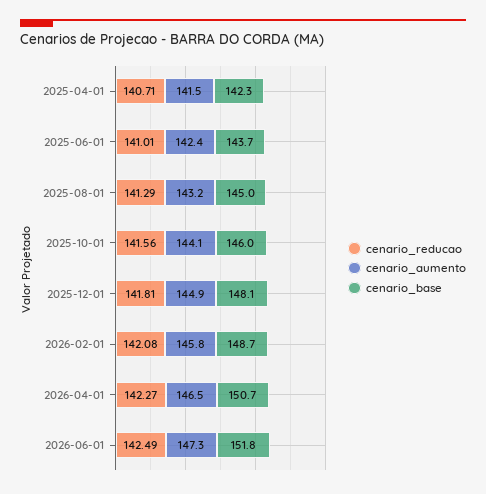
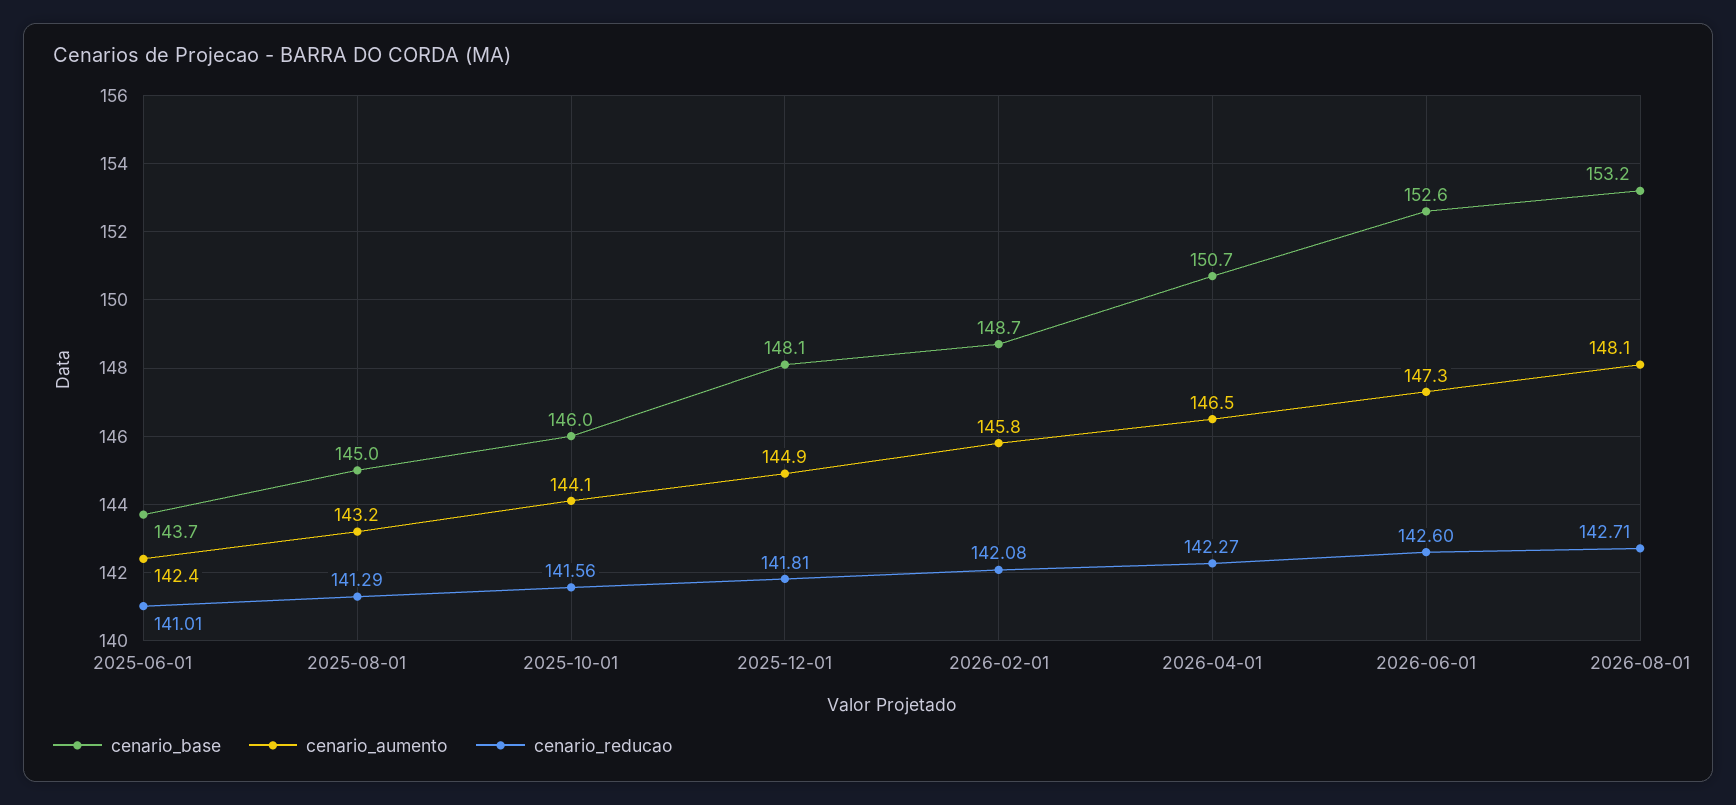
cenario_reducao, 2025-04-01: 140.71 -> none
cenario_aumento, 2025-04-01: 141.5 -> none
cenario_base, 2025-04-01: 142.3 -> none
cenario_reducao, 2026-06-01: 142.49 -> 142.6
cenario_base, 2026-06-01: 151.8 -> 152.6
cenario_base, 2026-08-01: none -> 153.2
cenario_aumento, 2026-08-01: none -> 148.1
cenario_reducao, 2026-08-01: none -> 142.71

